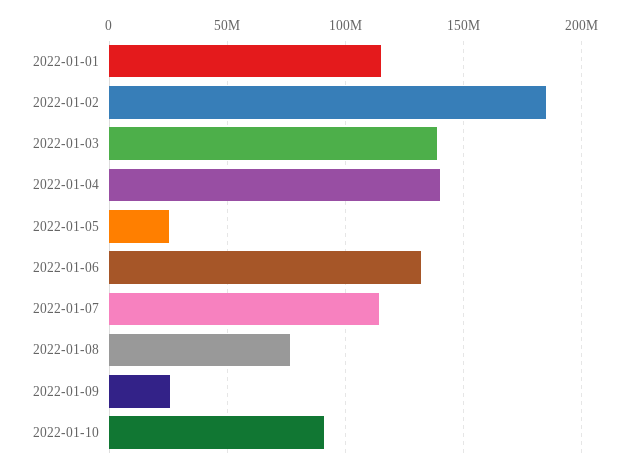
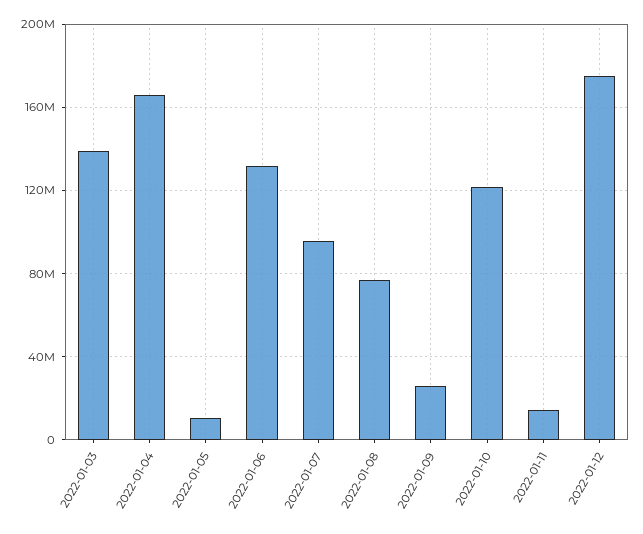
2022-01-01: 115000000 -> none
2022-01-02: 185000000 -> none
2022-01-04: 140000000 -> 165000000
2022-01-05: 25000000 -> 10000000
2022-01-07: 115000000 -> 95000000
2022-01-10: 90000000 -> 120000000
2022-01-11: none -> 15000000
2022-01-12: none -> 175000000

